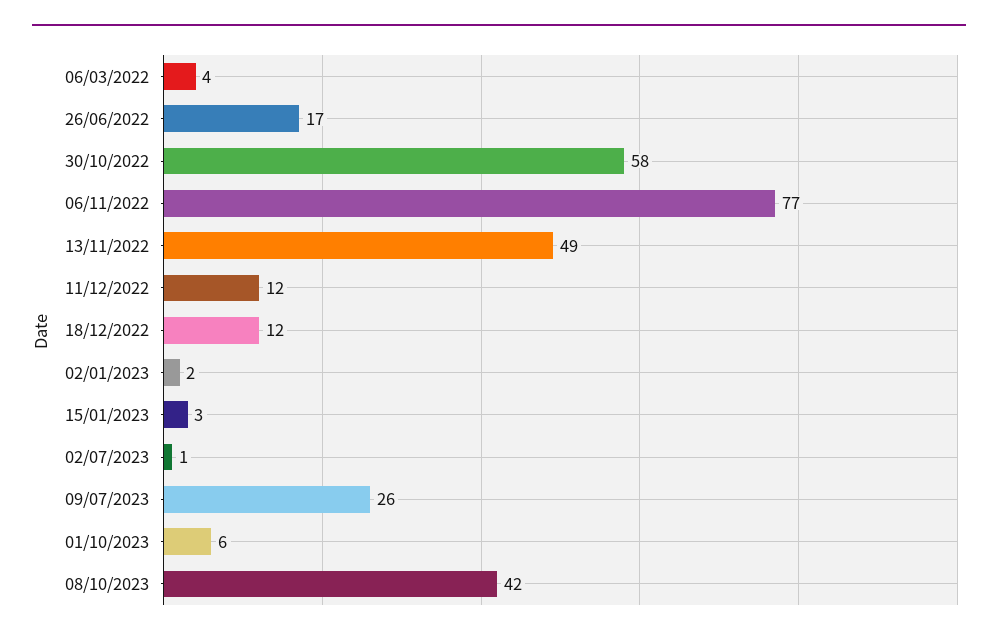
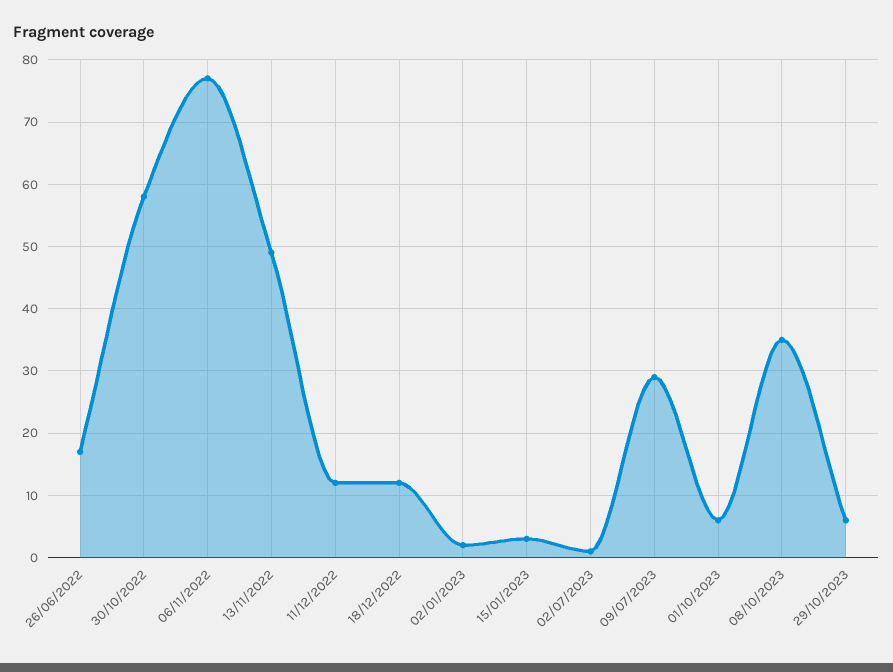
06/03/2022: 4 -> none
09/07/2023: 26 -> 29
08/10/2023: 42 -> 35
29/10/2023: none -> 6

